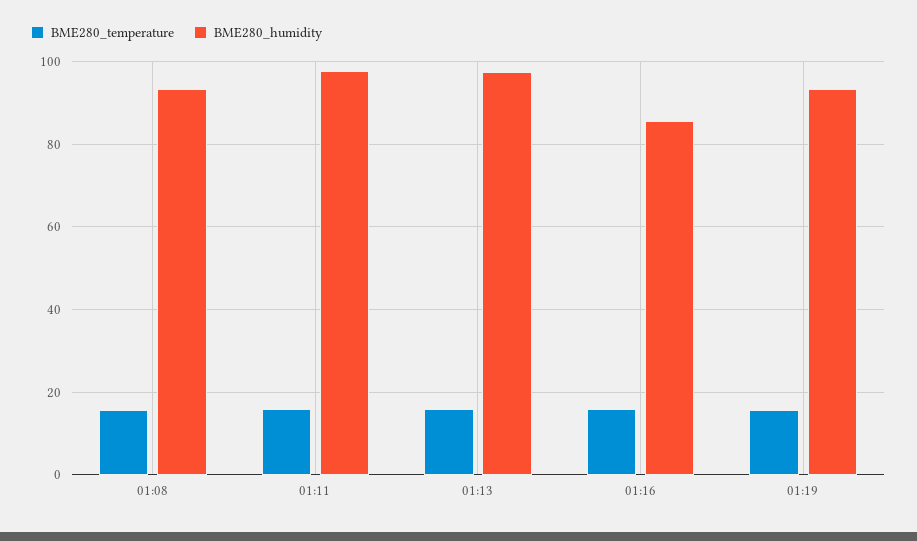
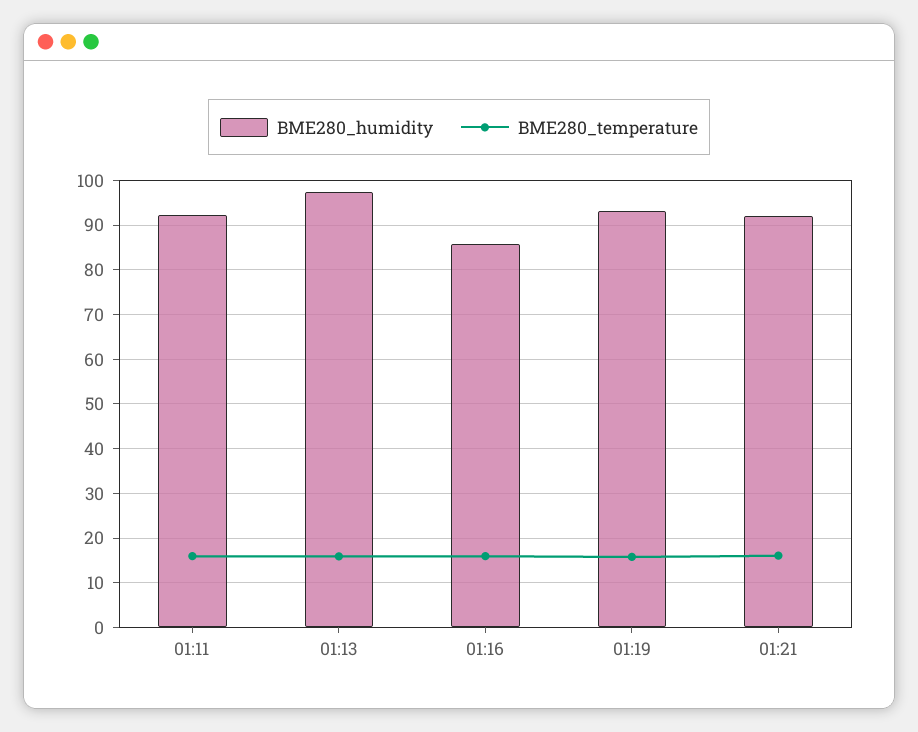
BME280_temperature, 01:08: 16 -> none
BME280_humidity, 01:08: 94 -> none
BME280_humidity, 01:11: 98 -> 92
BME280_humidity, 01:21: none -> 92
BME280_temperature, 01:21: none -> 16

